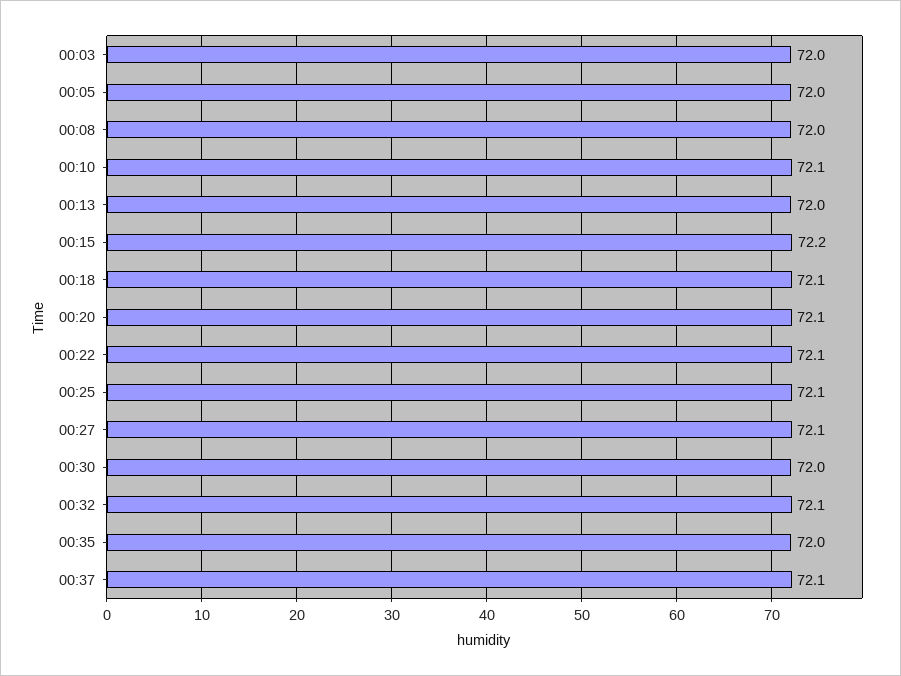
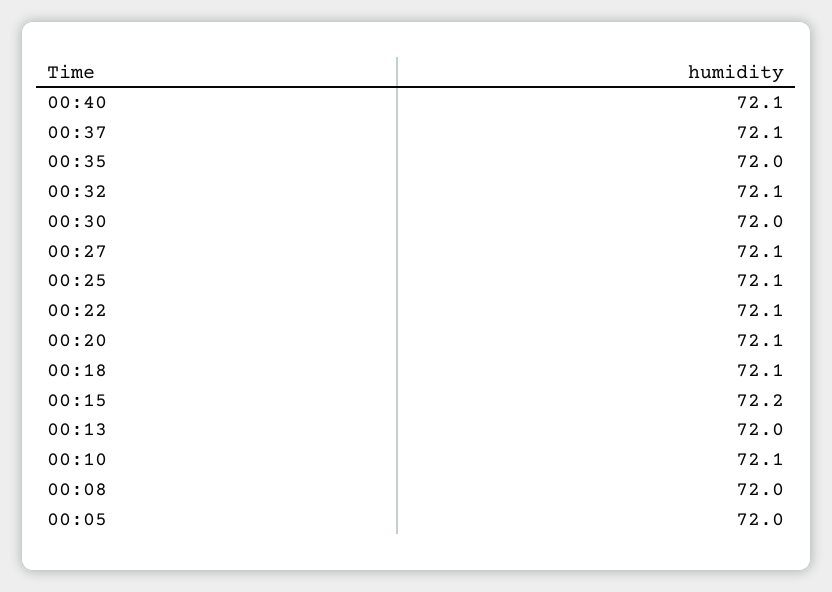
00:03: 72 -> none
00:40: none -> 72.1

